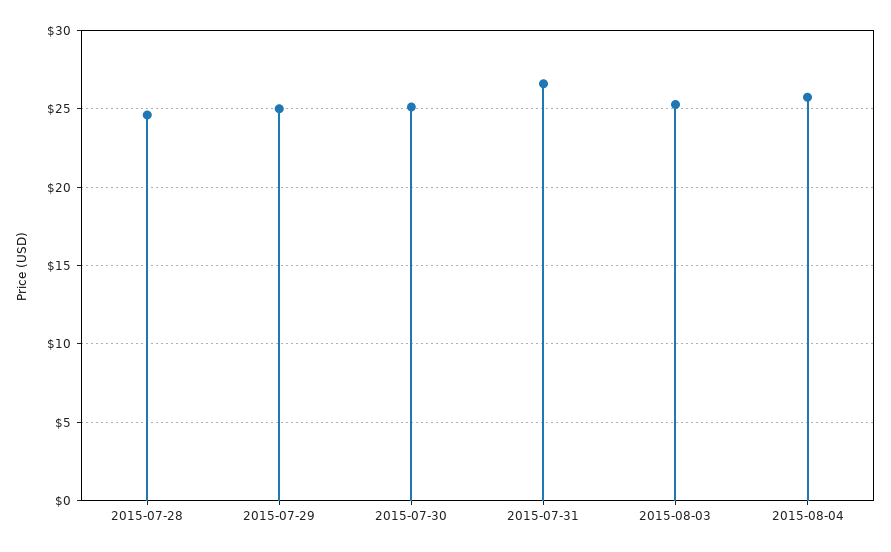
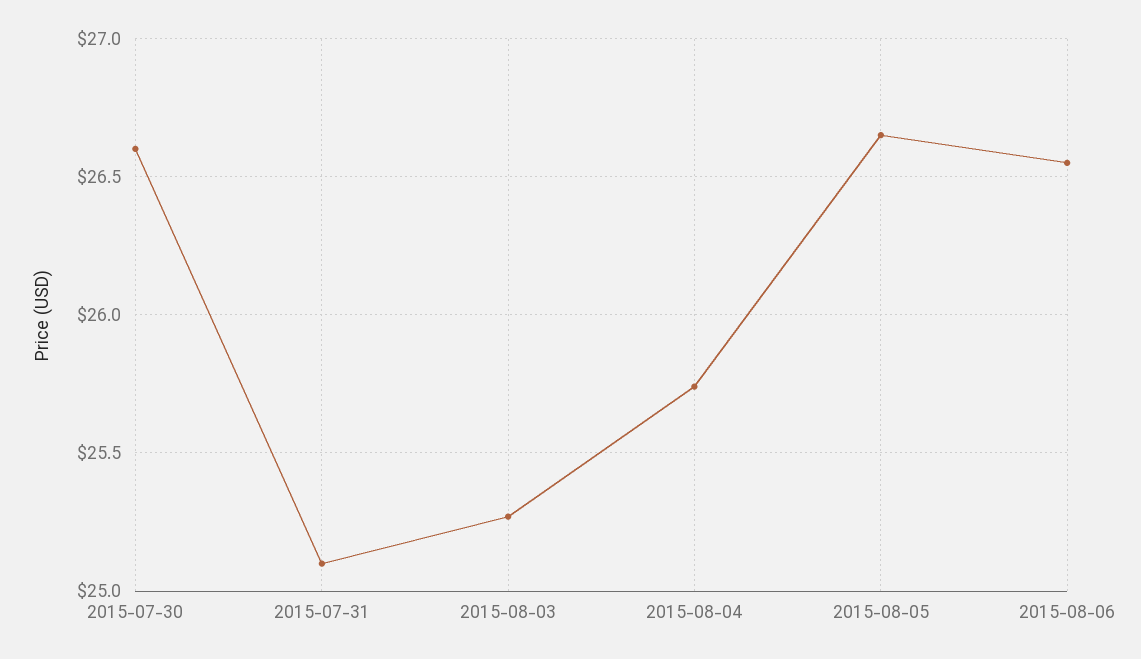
2015-07-28: 24.5 -> none
2015-07-29: 25 -> none
2015-07-30: 25 -> 26.6
2015-07-31: 26.5 -> 25.1
2015-08-05: none -> 26.65
2015-08-06: none -> 26.55

